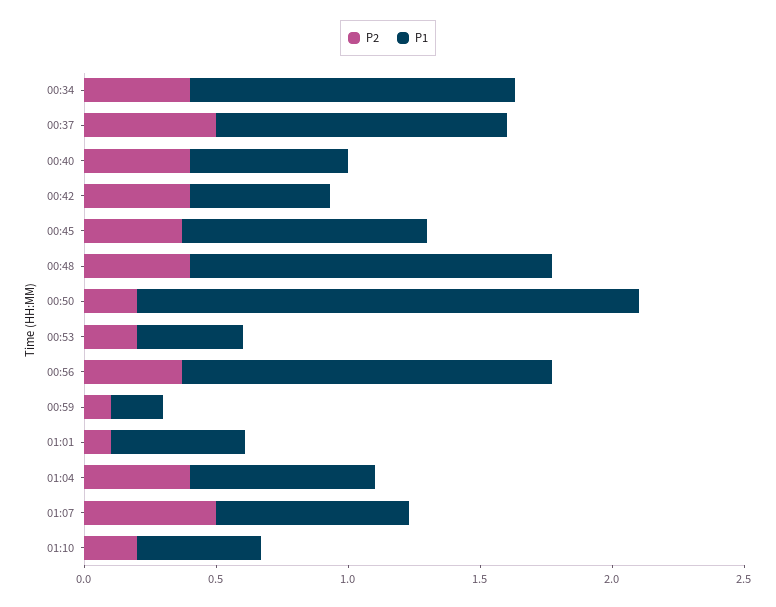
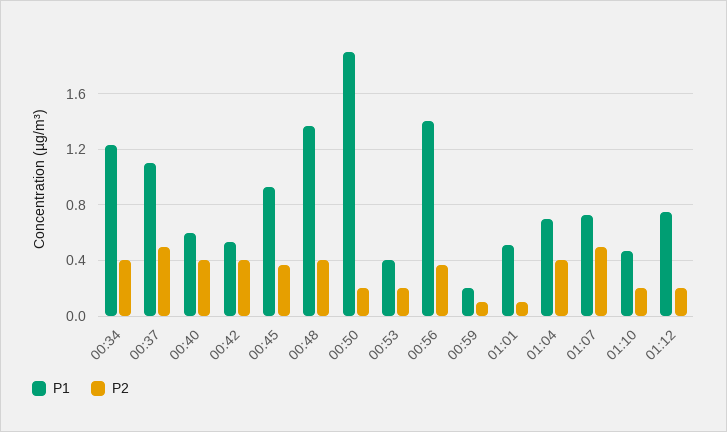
P1, 01:12: none -> 0.75
P2, 01:12: none -> 0.2

